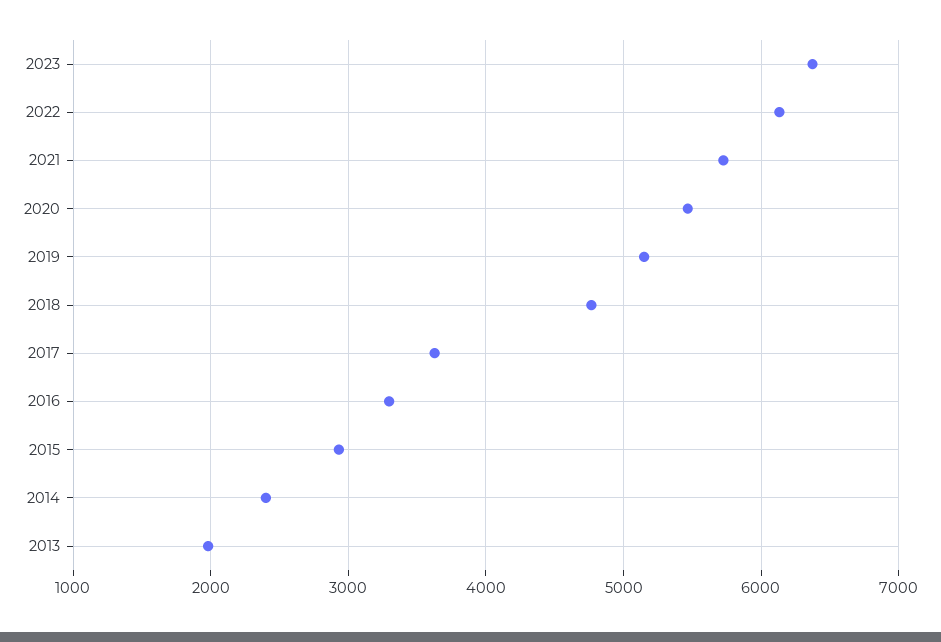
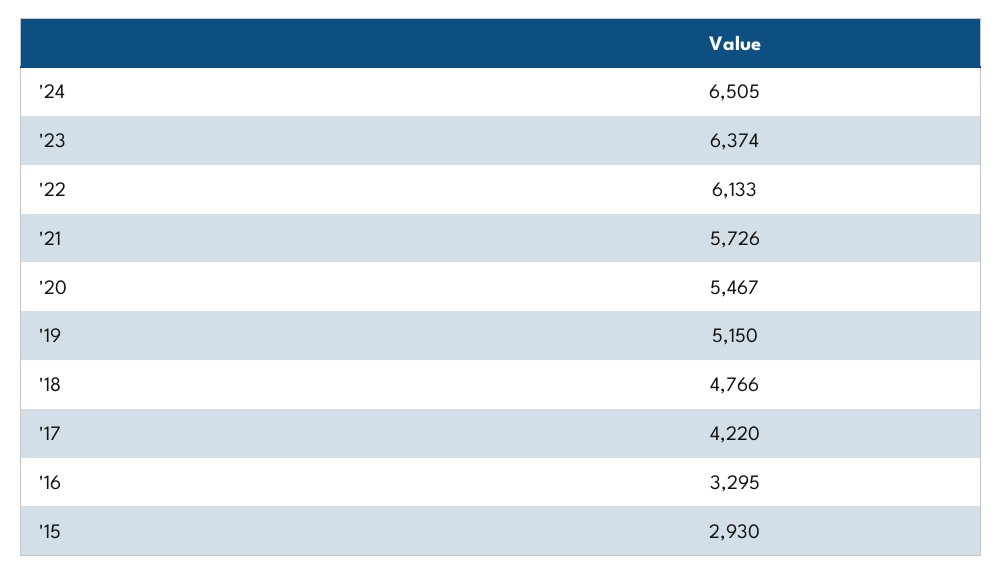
2017: 3600 -> 4220
2014: 2400 -> none
2013: 2000 -> none
'24: none -> 6505

